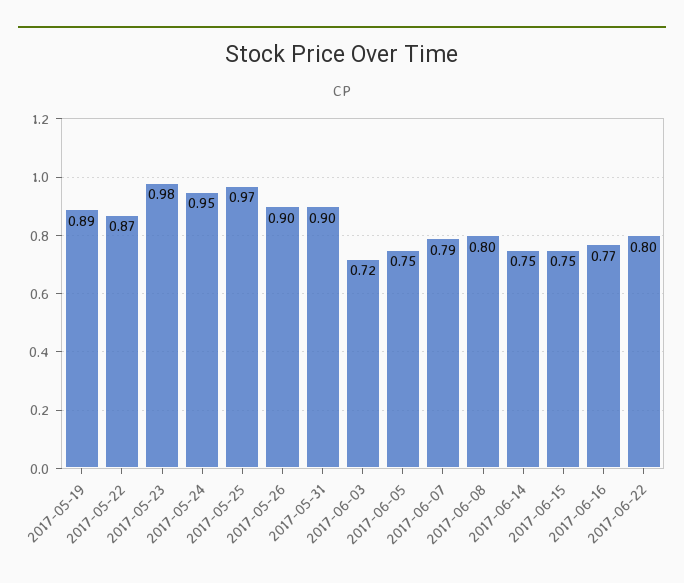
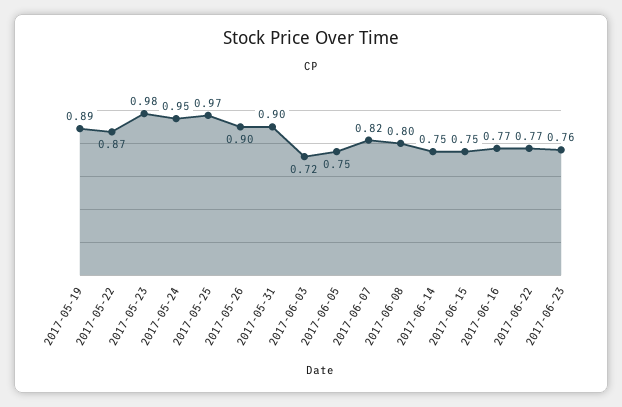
2017-06-07: 0.79 -> 0.82
2017-06-22: 0.8 -> 0.77
2017-06-23: none -> 0.76

